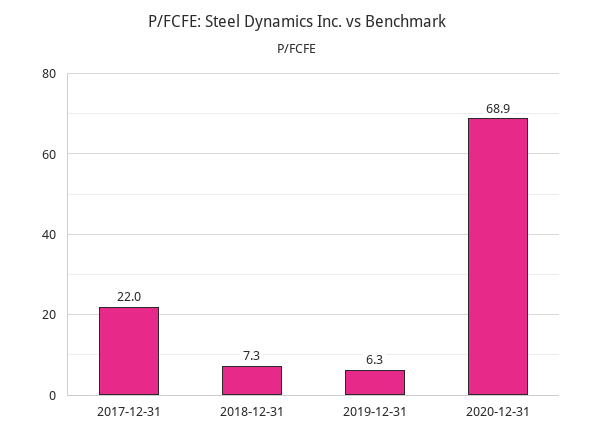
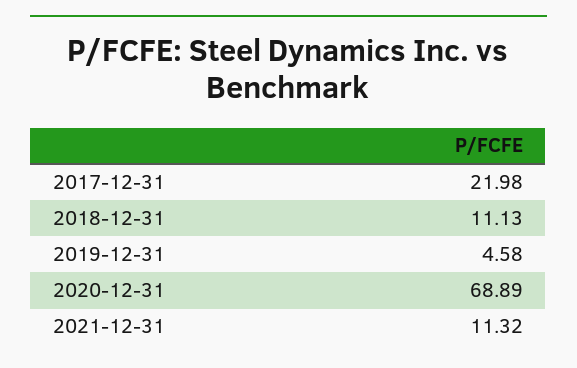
2018-12-31: 7.3 -> 11.13
2019-12-31: 6.3 -> 4.58
2021-12-31: none -> 11.32

